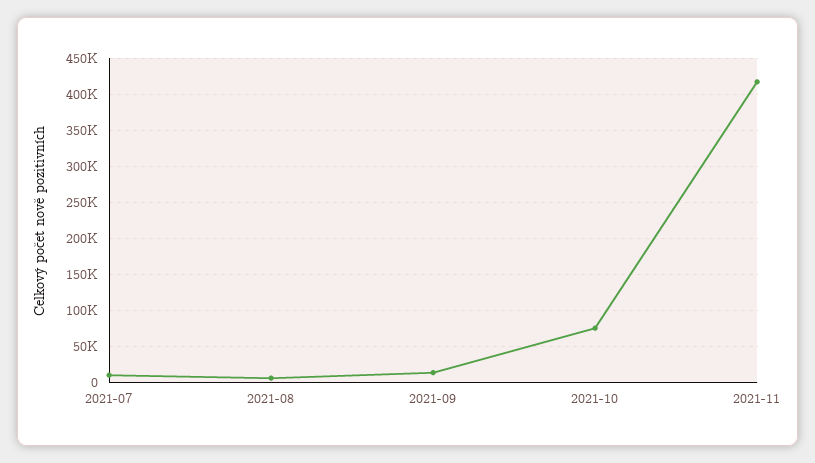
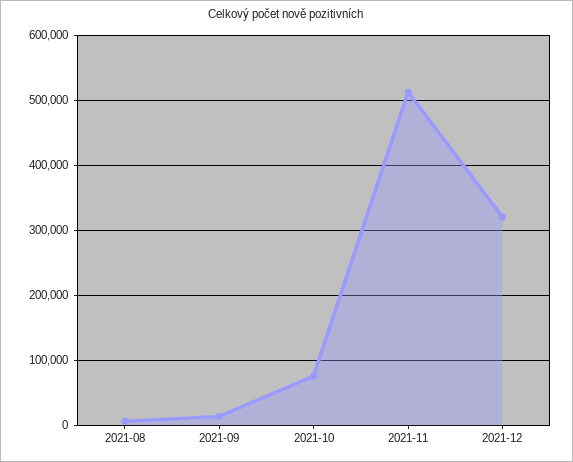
2021-07: 10000 -> none
2021-11: 420000 -> 510000
2021-12: none -> 320000

